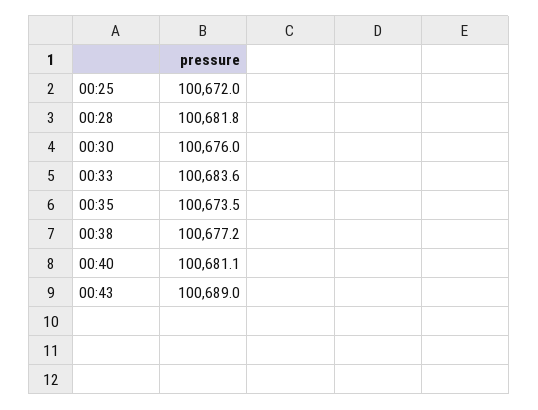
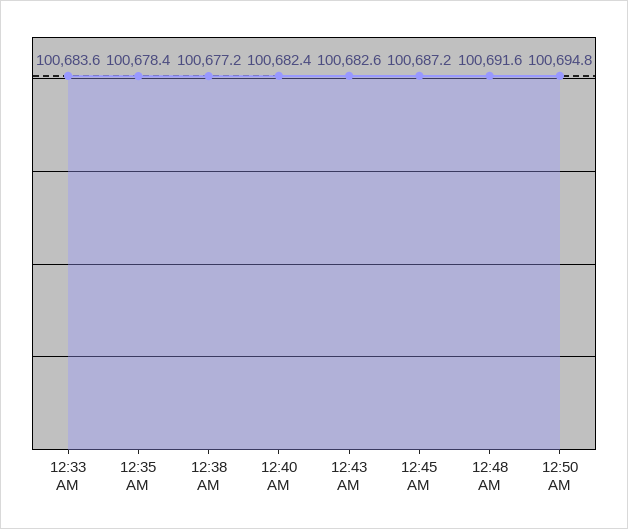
00:25: 100672 -> none
00:28: 100681.8 -> none
00:30: 100676 -> none
00:35: 100673.5 -> 100678.4
00:40: 100681.1 -> 100682.4
00:43: 100689 -> 100682.6
12:45 AM: none -> 100687.2
12:48 AM: none -> 100691.6
12:50 AM: none -> 100694.8

